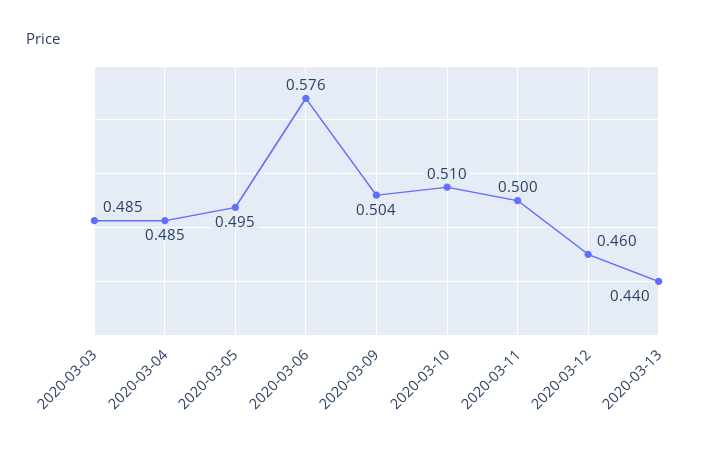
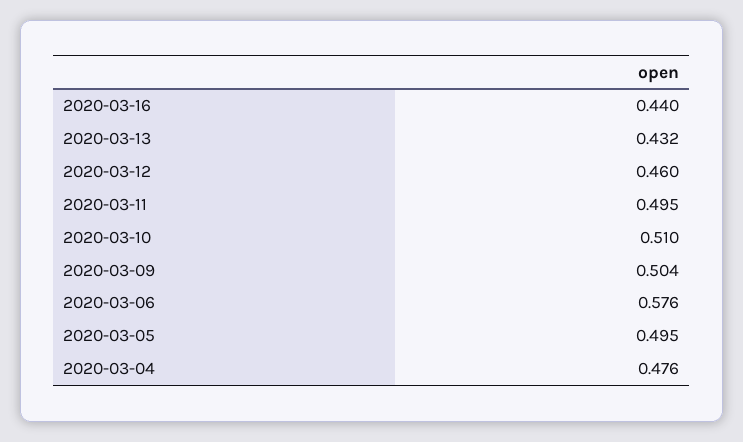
2020-03-03: 0.485 -> none
2020-03-04: 0.485 -> 0.476
2020-03-11: 0.5 -> 0.495
2020-03-13: 0.44 -> 0.432
2020-03-16: none -> 0.44

